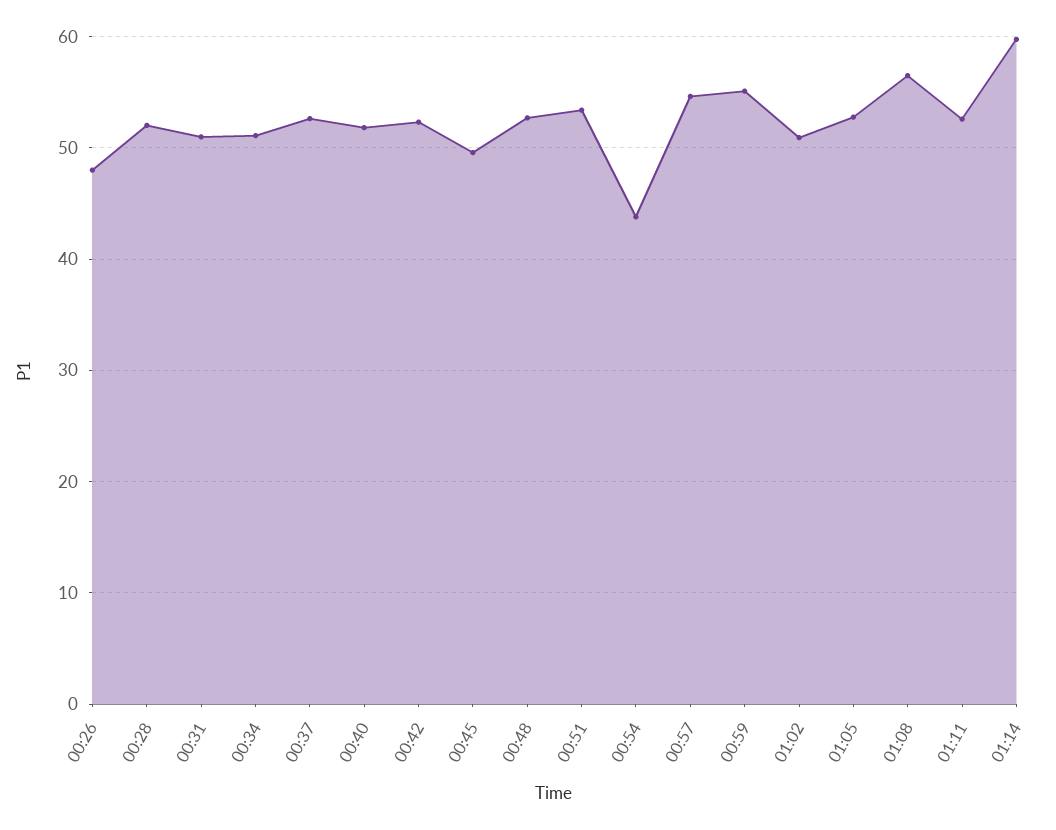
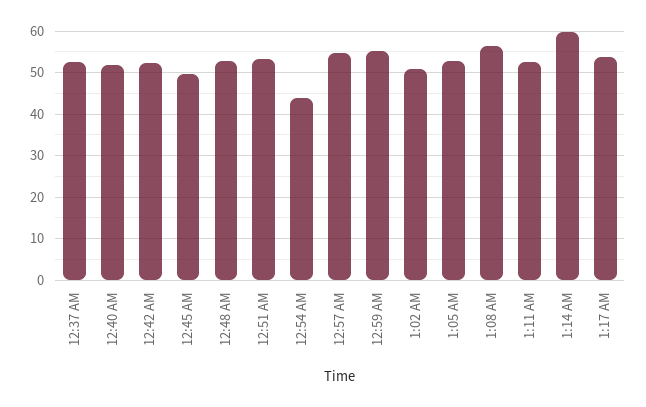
00:26: 48 -> none
00:28: 52 -> none
00:31: 51 -> none
00:34: 51 -> none
1:17 AM: none -> 54

